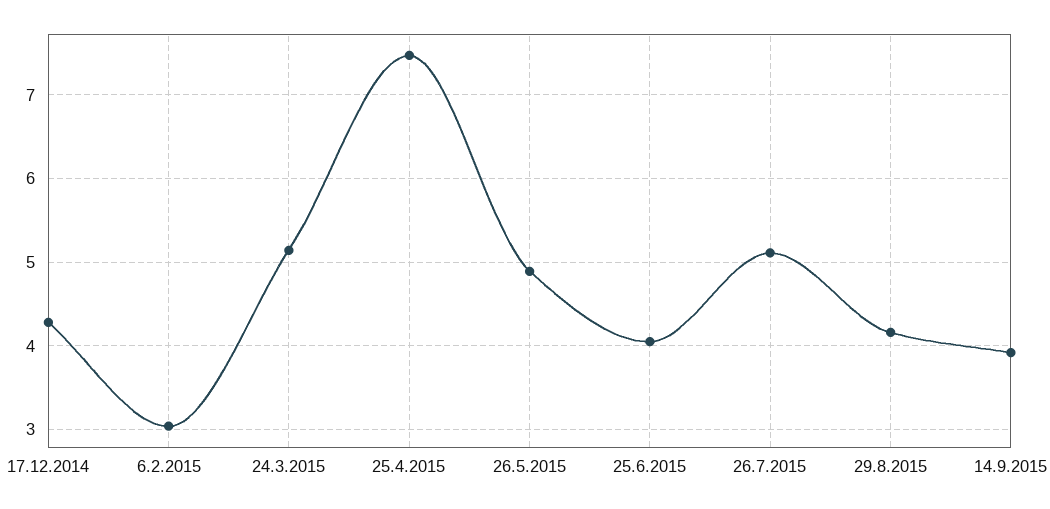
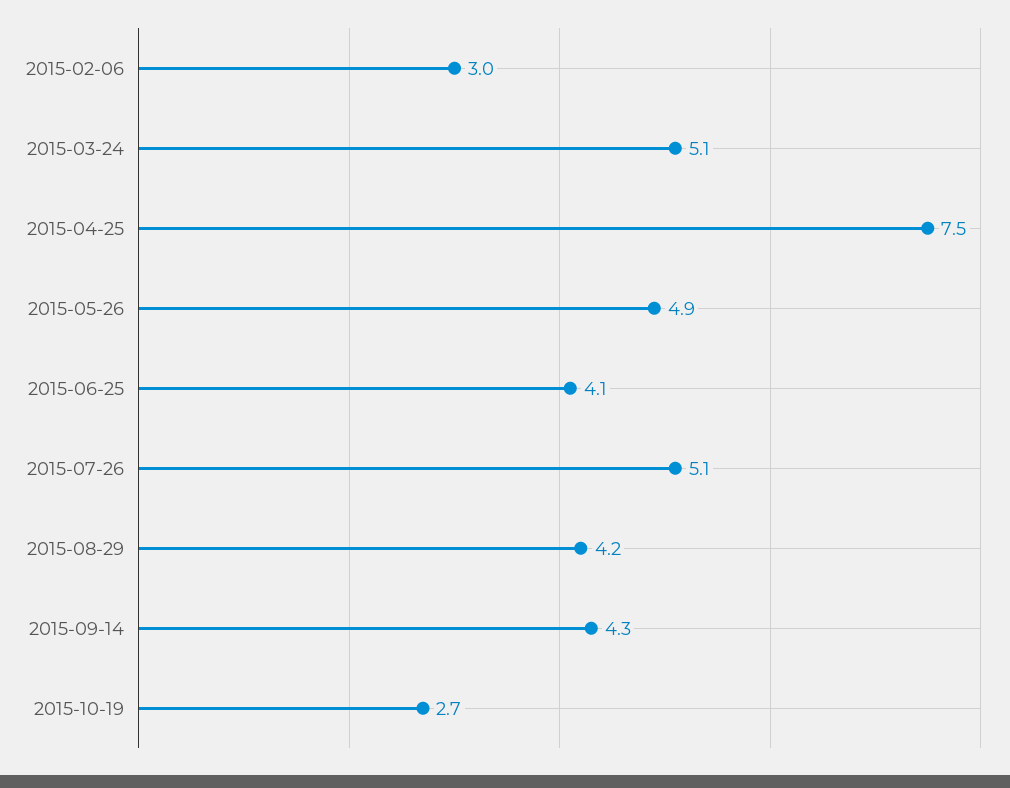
17.12.2014: 4.3 -> none
14.9.2015: 3.9 -> 4.3
2015-10-19: none -> 2.7

